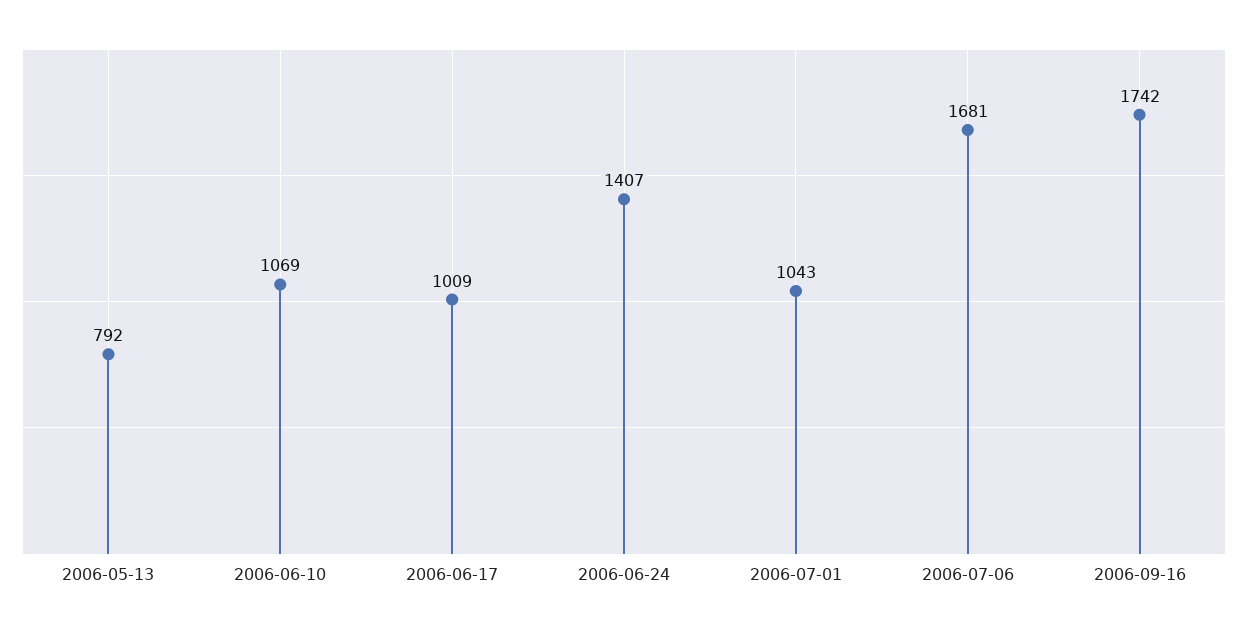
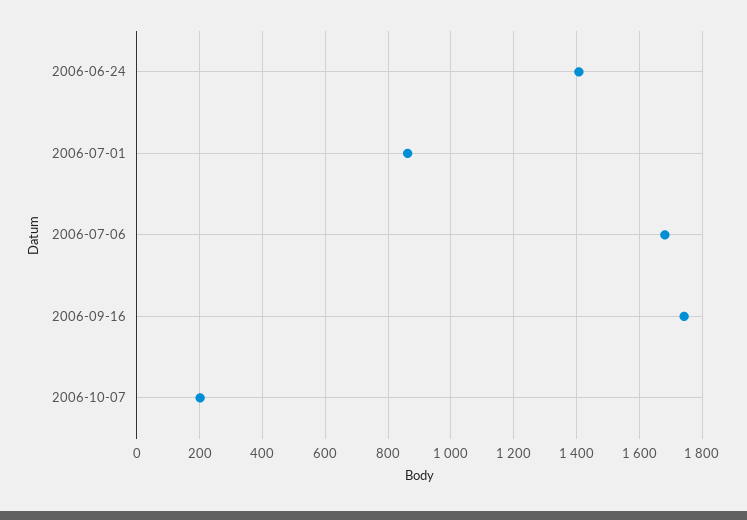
2006-05-13: 792 -> none
2006-06-10: 1069 -> none
2006-06-17: 1009 -> none
2006-07-01: 1043 -> 860
2006-10-07: none -> 200

